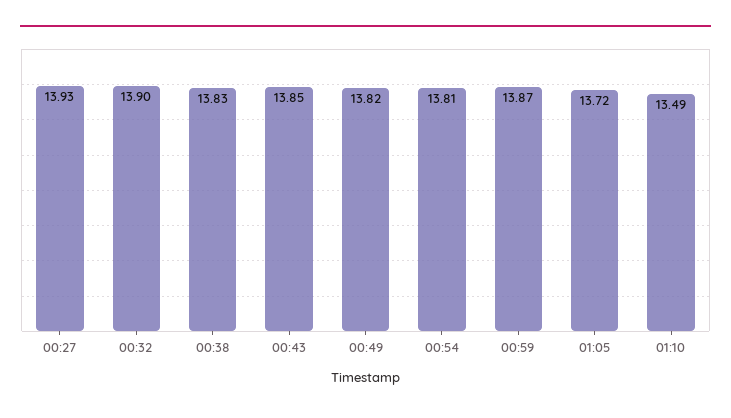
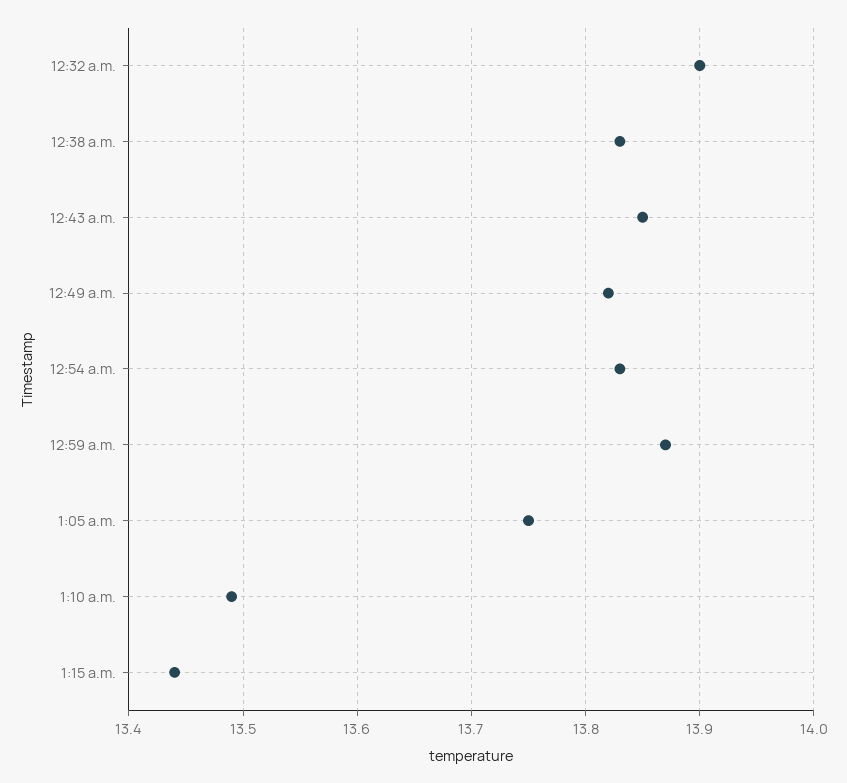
00:27: 13.93 -> none
00:54: 13.81 -> 13.83
01:05: 13.72 -> 13.75
1:15 a.m.: none -> 13.44

